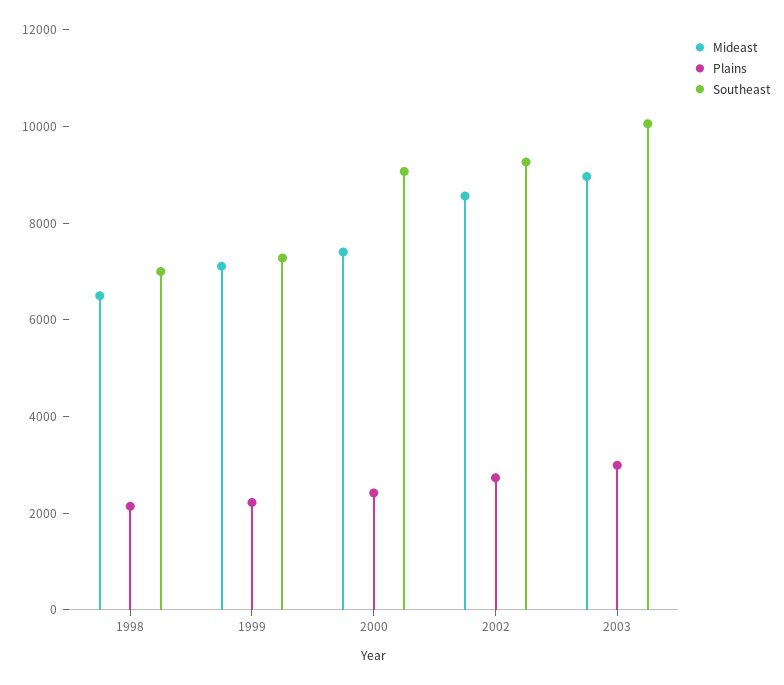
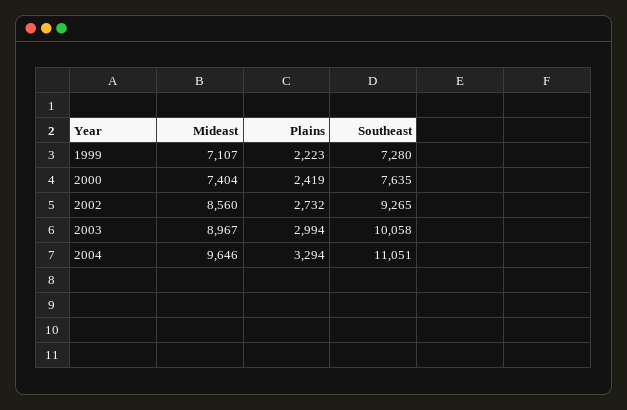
Mideast, 1998: 6500 -> none
Plains, 1998: 2000 -> none
Southeast, 1998: 7000 -> none
Southeast, 2000: 9000 -> 7635
Mideast, 2004: none -> 9646
Plains, 2004: none -> 3294
Southeast, 2004: none -> 11051

